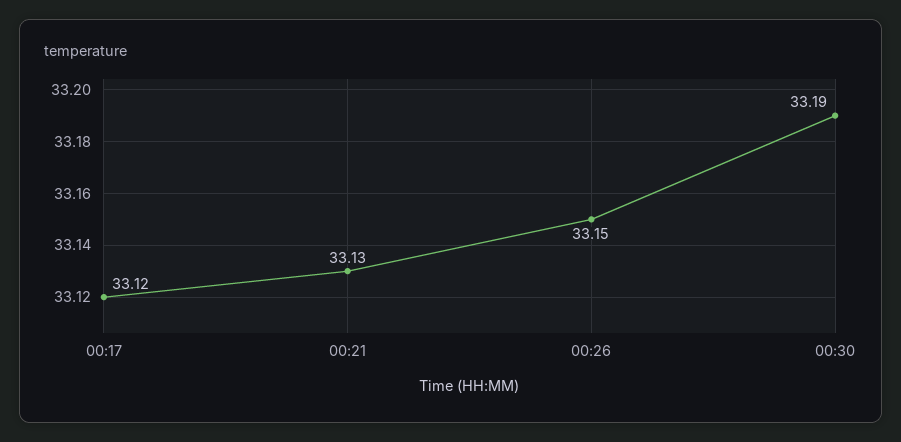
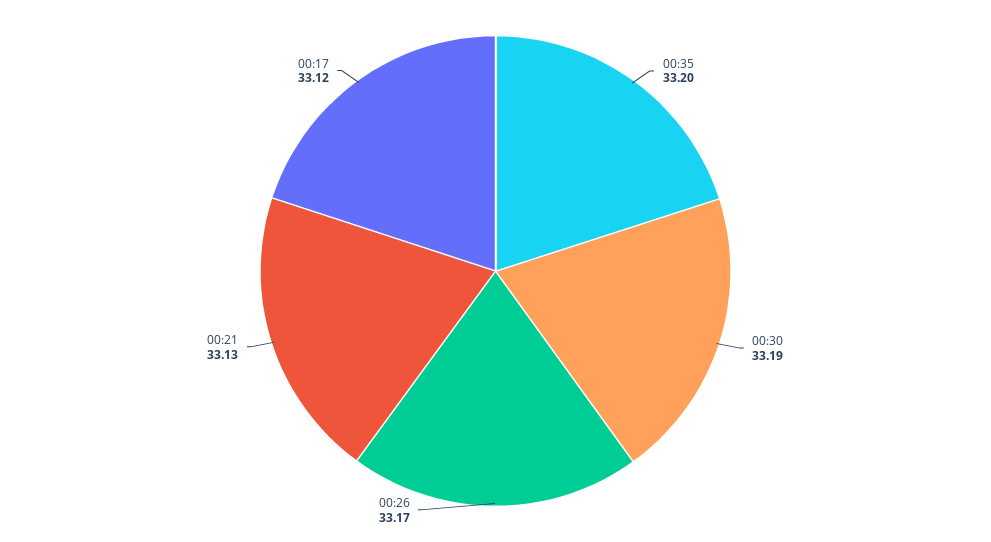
00:26: 33.15 -> 33.17
00:35: none -> 33.2

